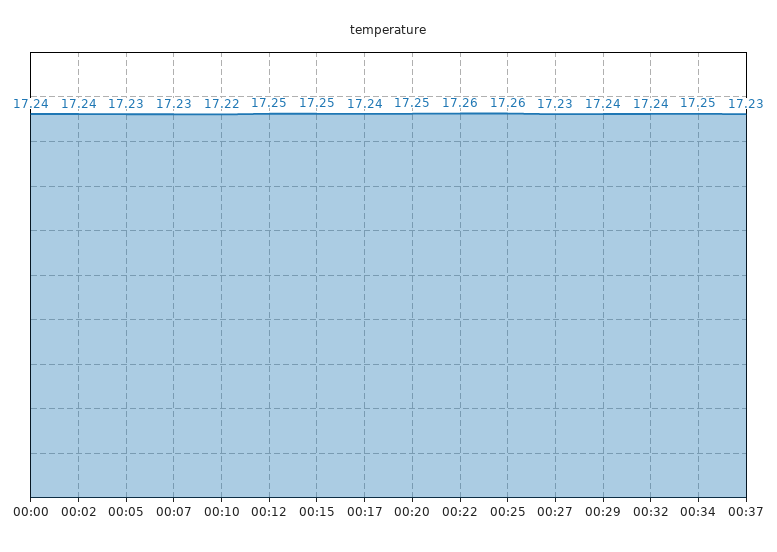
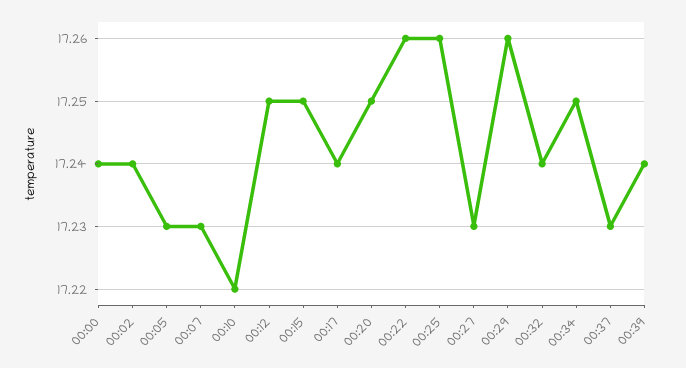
00:29: 17.24 -> 17.26
00:39: none -> 17.24

